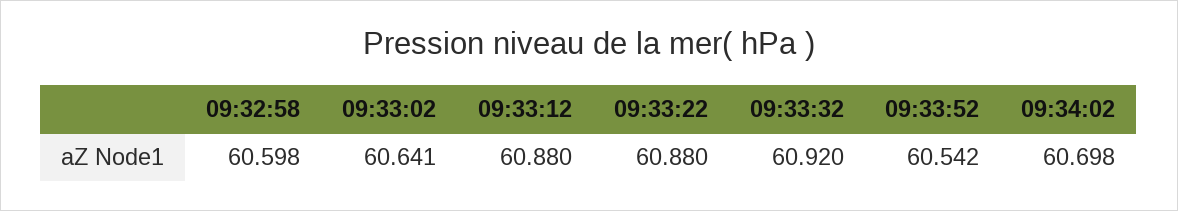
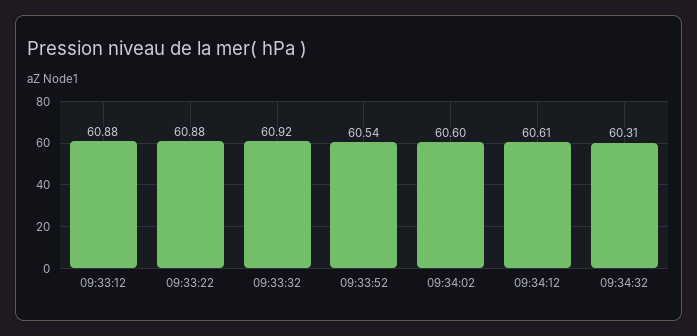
09:32:58: 60.598 -> none
09:33:02: 60.641 -> none
09:34:02: 60.698 -> 60.6
09:34:12: none -> 60.61
09:34:32: none -> 60.31

